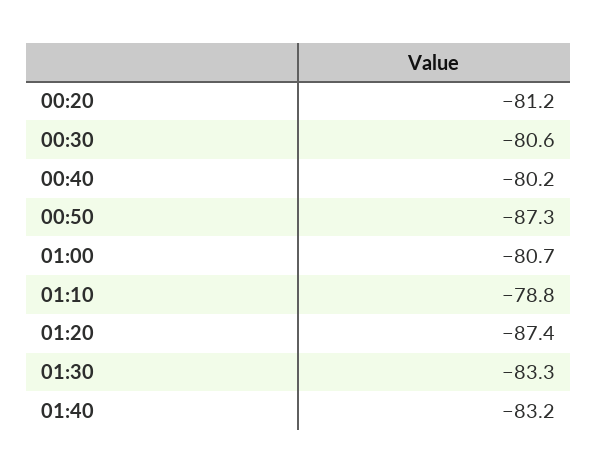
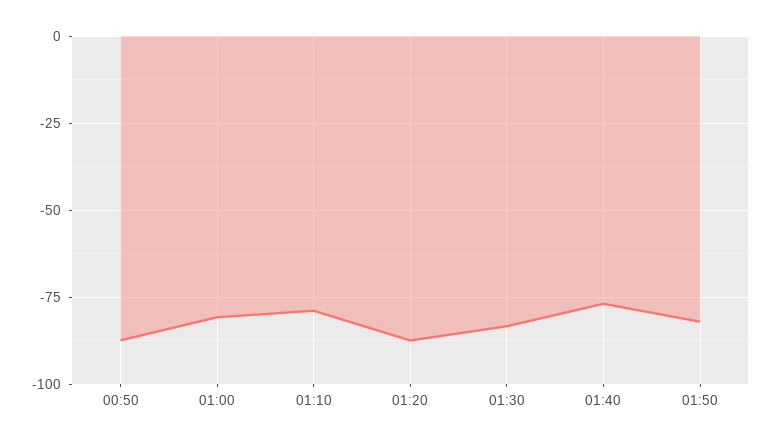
00:20: -81.2 -> none
00:30: -80.6 -> none
00:40: -80.2 -> none
01:40: -83.2 -> -77.5
01:50: none -> -82.5

